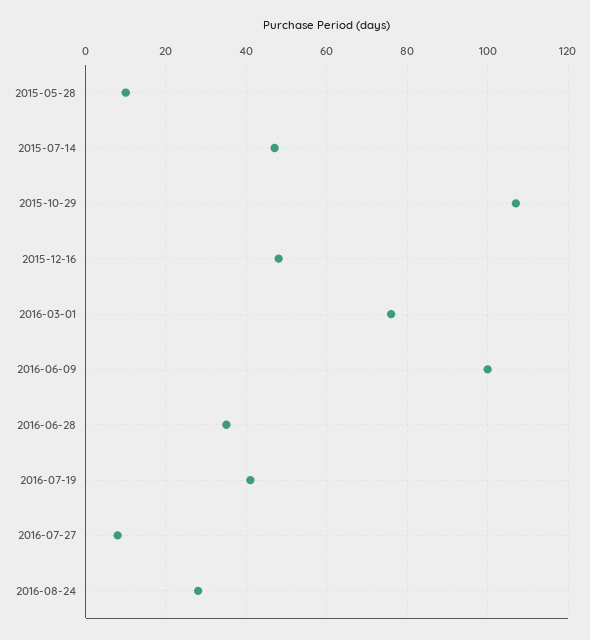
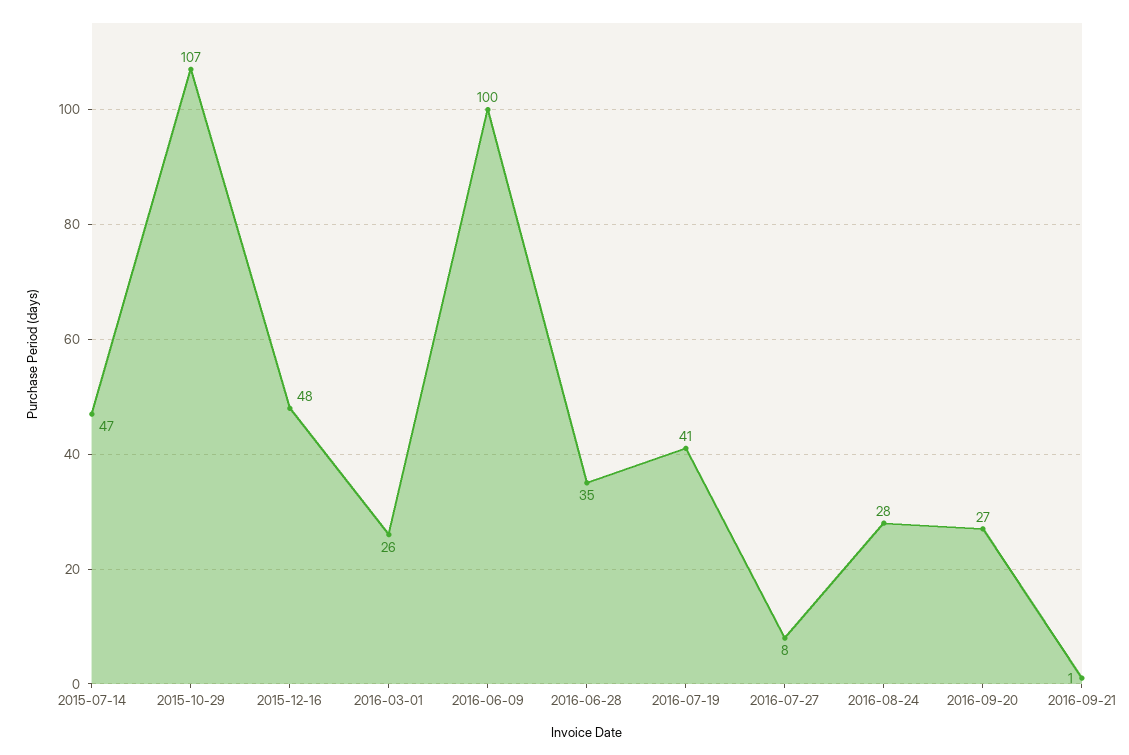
2015-05-28: 10 -> none
2016-03-01: 75 -> 26
2016-09-20: none -> 27
2016-09-21: none -> 1

